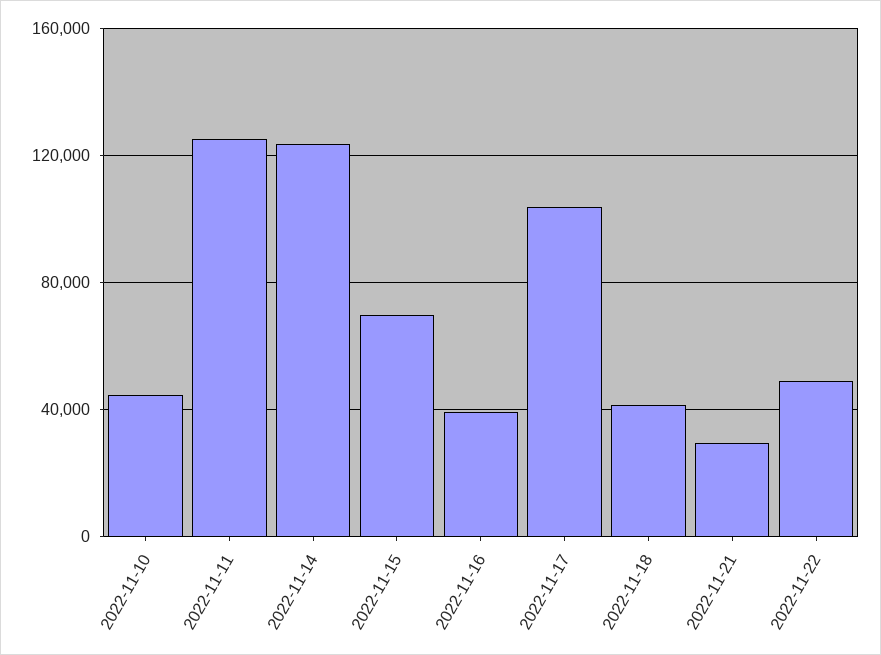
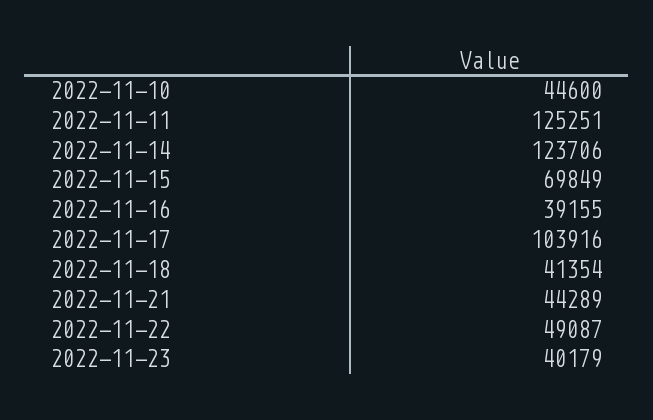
2022-11-21: 30000 -> 44289
2022-11-23: none -> 40179

